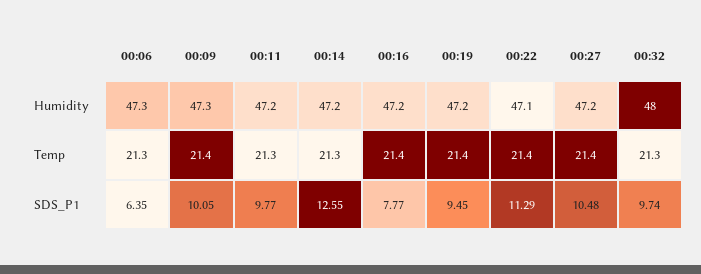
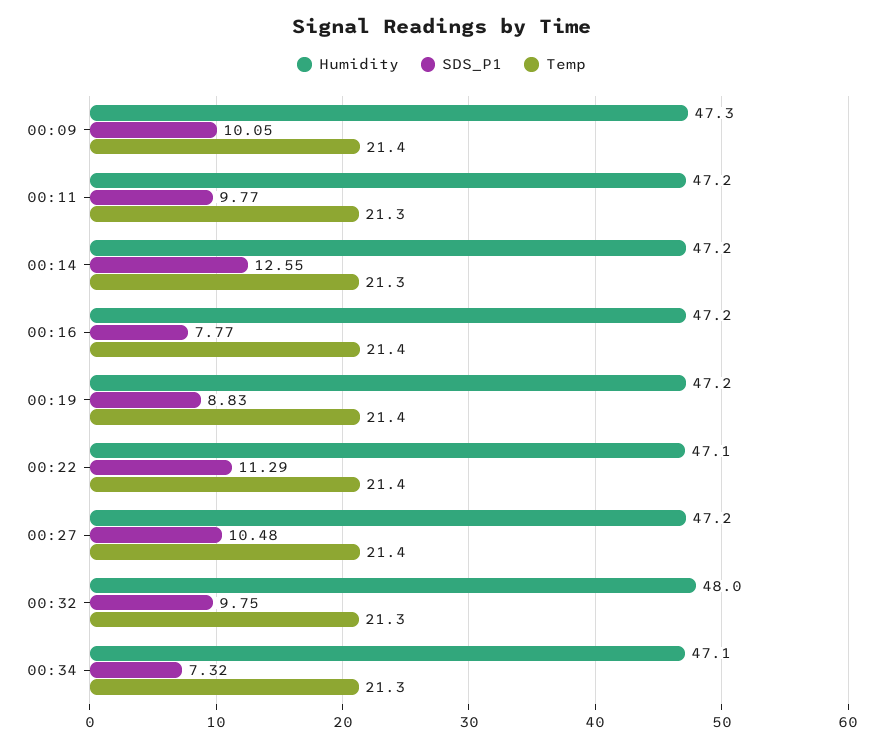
Humidity, 00:06: 47.3 -> none
Temp, 00:06: 21.3 -> none
SDS_P1, 00:06: 6.35 -> none
SDS_P1, 00:19: 9.45 -> 8.83
SDS_P1, 00:32: 9.74 -> 9.75
Humidity, 00:34: none -> 47.1
SDS_P1, 00:34: none -> 7.32
Temp, 00:34: none -> 21.3

